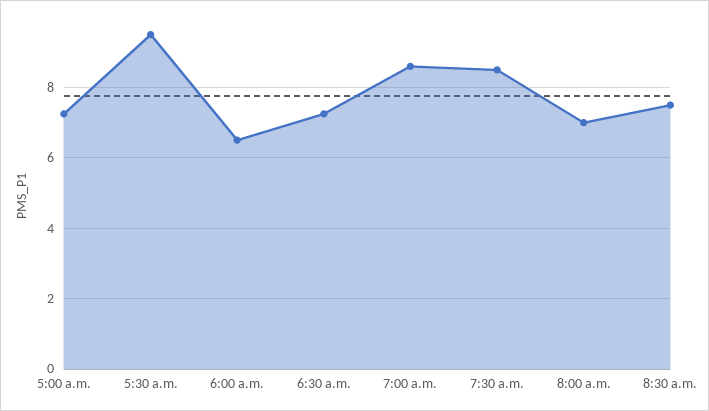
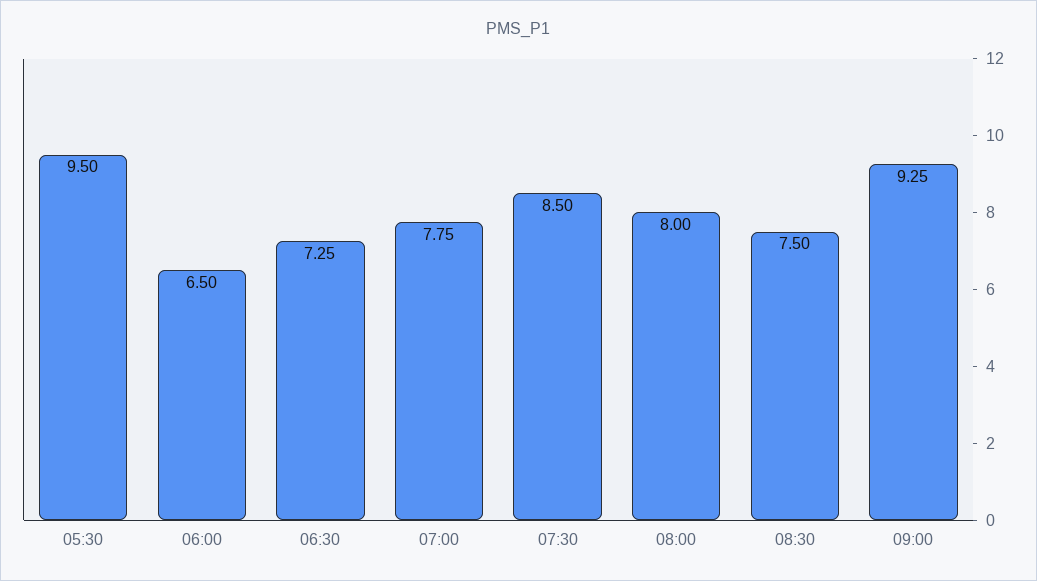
5:00 a.m.: 7.2 -> none
7:00 a.m.: 8.6 -> 7.75
8:00 a.m.: 7 -> 8
09:00: none -> 9.25

